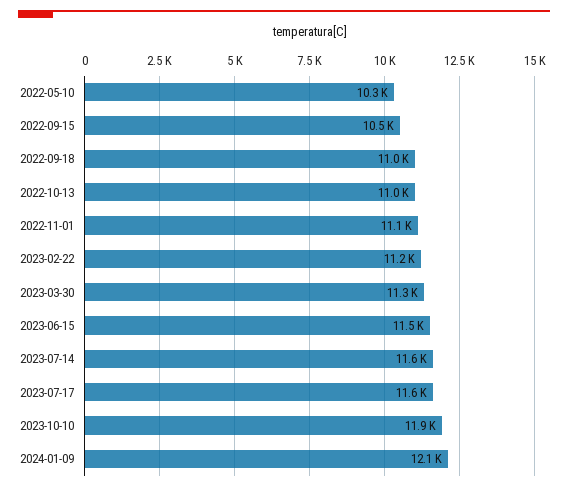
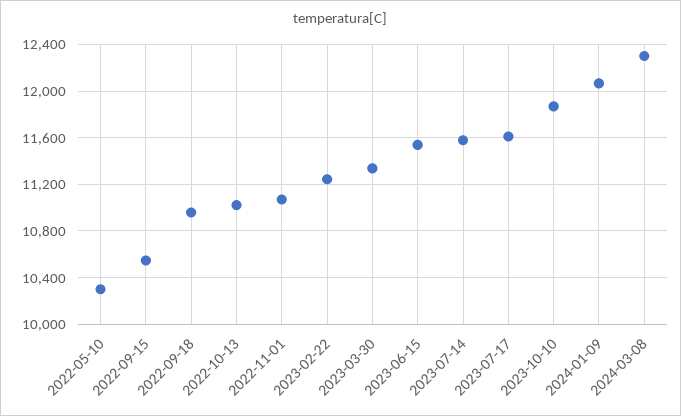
2024-03-08: none -> 12300

